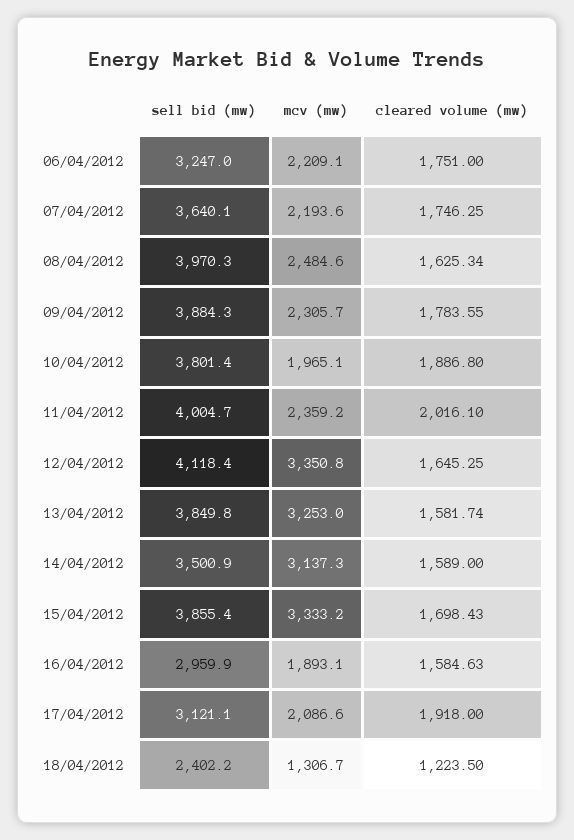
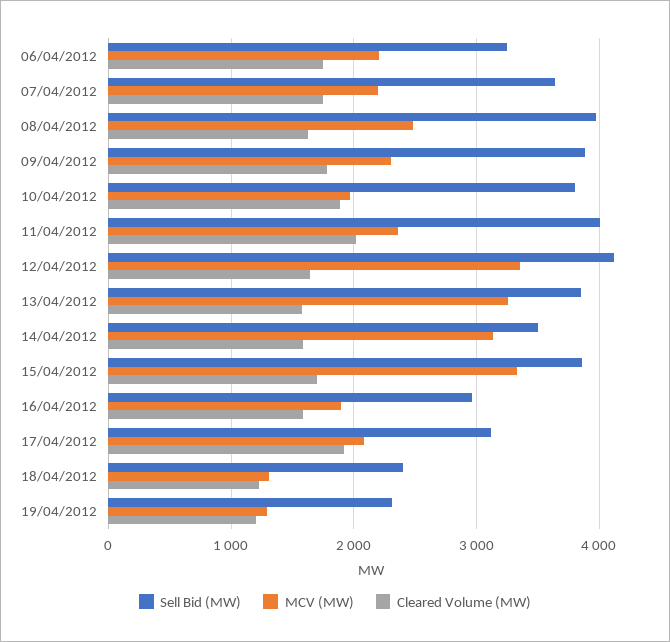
sell bid (mw), 19/04/2012: none -> 2300
mcv (mw), 19/04/2012: none -> 1300
cleared volume (mw), 19/04/2012: none -> 1200

